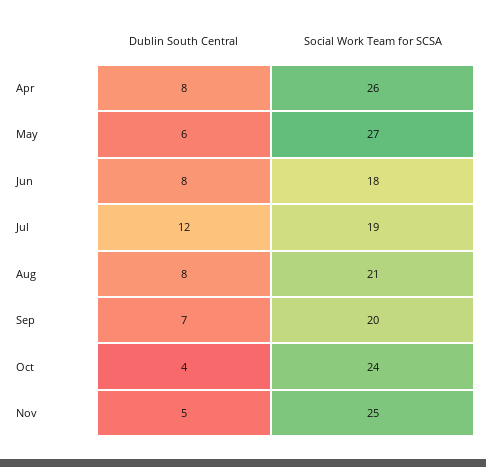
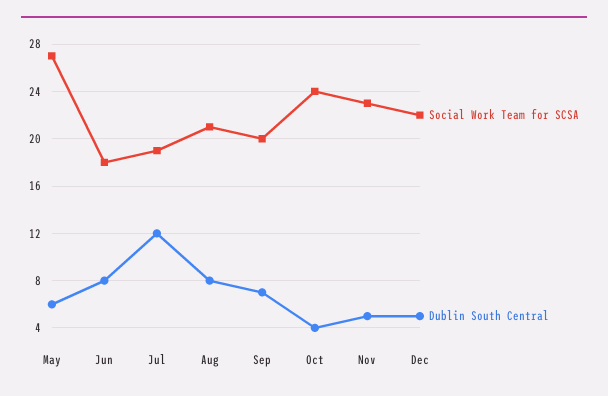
Dublin South Central, Apr: 8 -> none
Social Work Team for SCSA, Apr: 26 -> none
Social Work Team for SCSA, Nov: 25 -> 23
Social Work Team for SCSA, Dec: none -> 22
Dublin South Central, Dec: none -> 5

